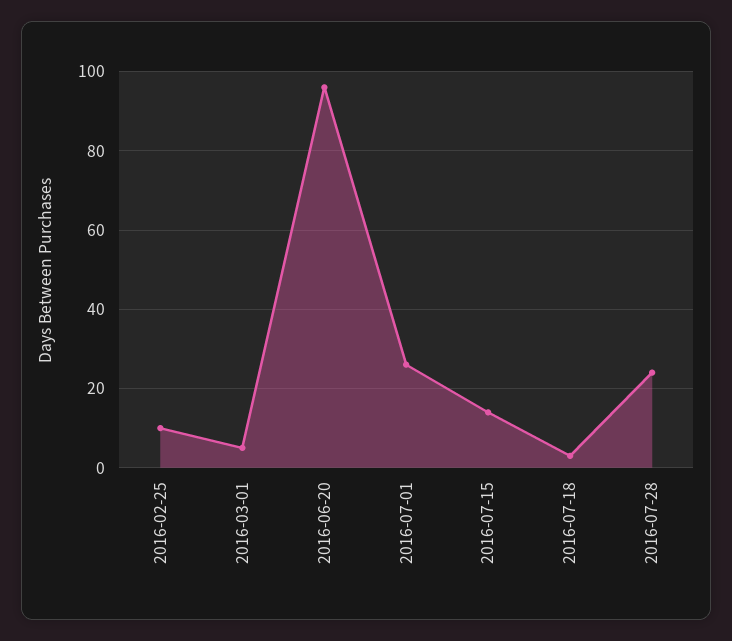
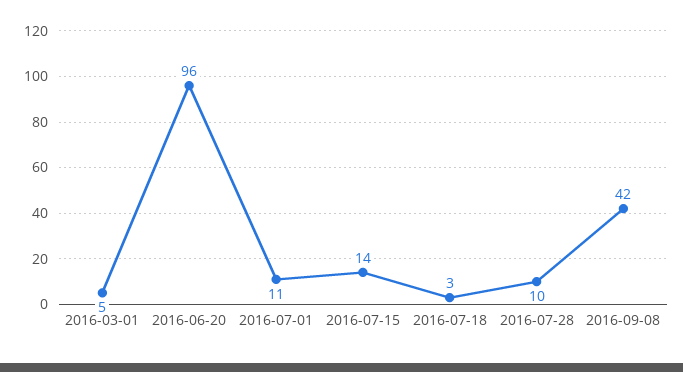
2016-02-25: 10 -> none
2016-07-01: 25 -> 11
2016-07-28: 25 -> 10
2016-09-08: none -> 42

